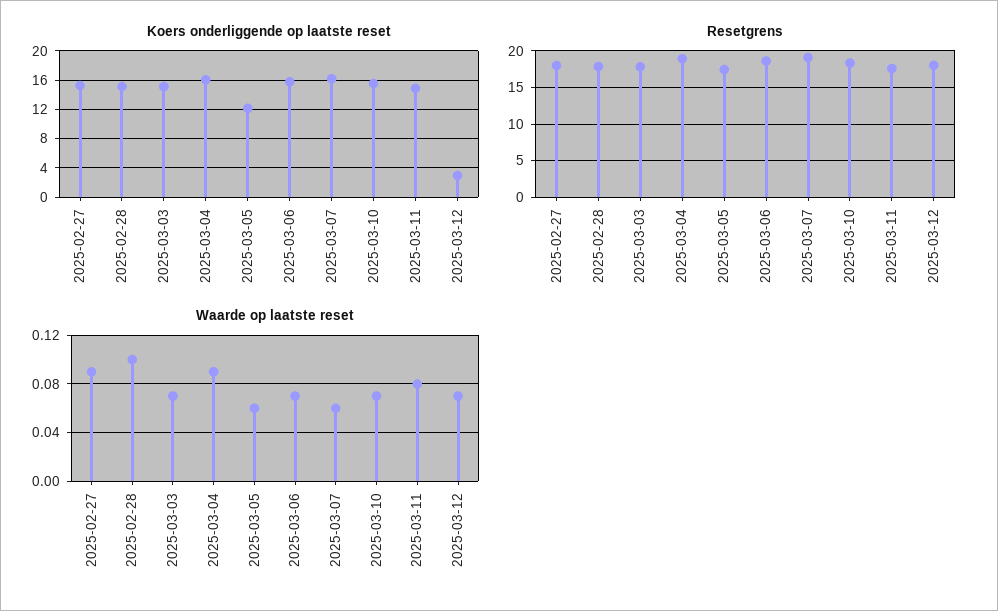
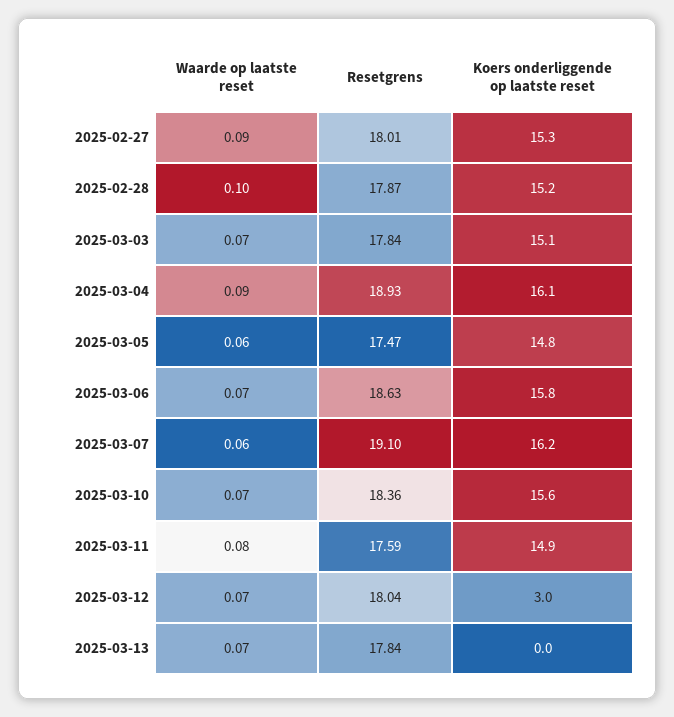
Koers onderliggende op laatste reset, 2025-03-05: 12 -> 14.8
Waarde op laatste reset, 2025-03-13: none -> 0.07
Resetgrens, 2025-03-13: none -> 17.84
Koers onderliggende op laatste reset, 2025-03-13: none -> 0

